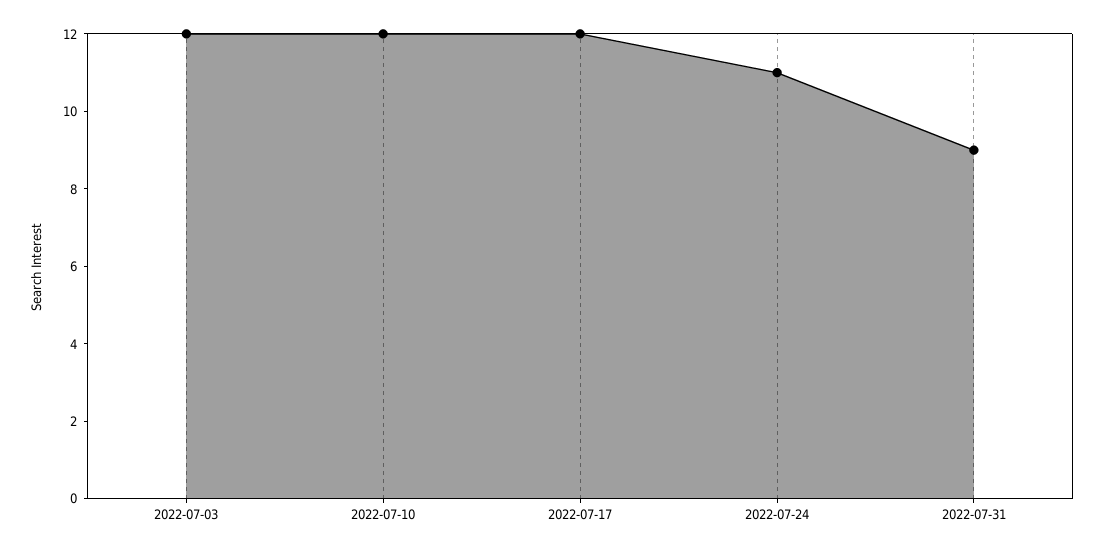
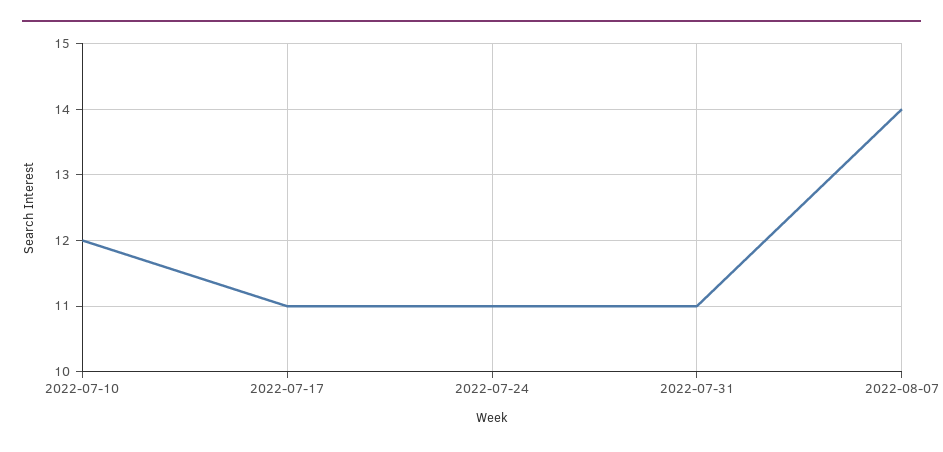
2022-07-03: 12 -> none
2022-07-17: 12 -> 11
2022-07-31: 9 -> 11
2022-08-07: none -> 14

